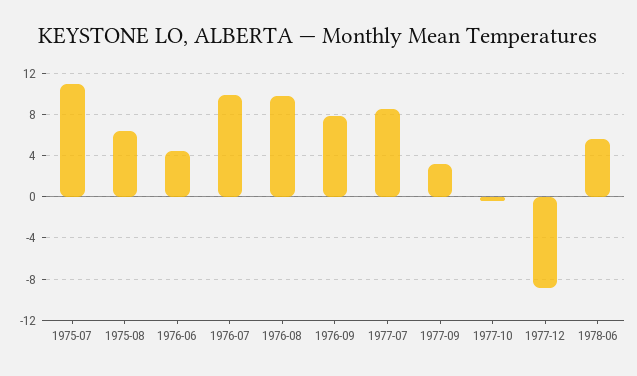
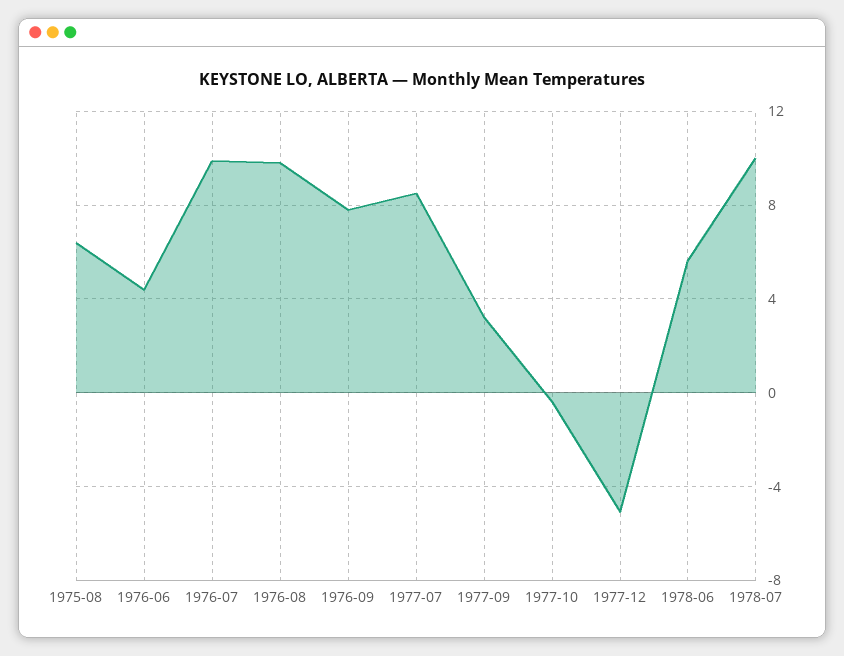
1975-07: 11 -> none
1977-12: -9 -> -5
1978-07: none -> 10

